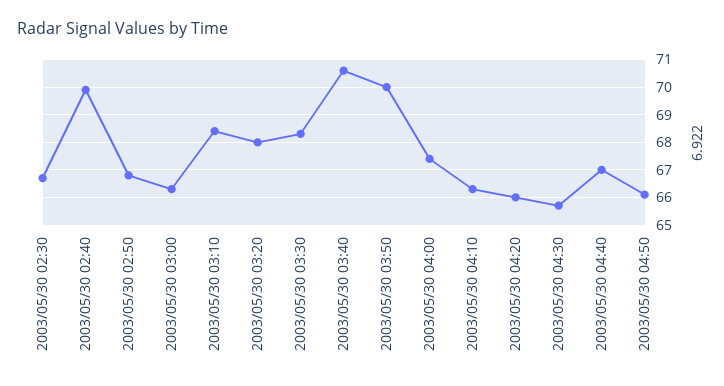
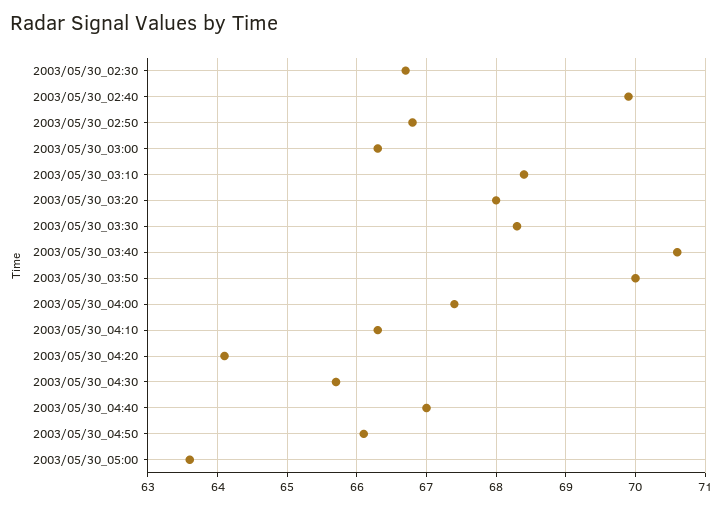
2003/05/30 04:20: 66 -> 64.1
2003/05/30_05:00: none -> 63.6

